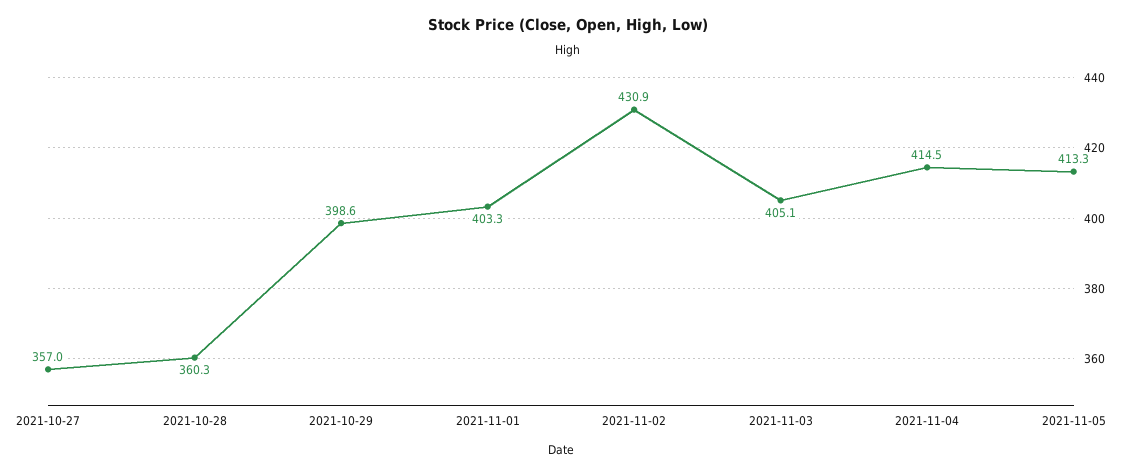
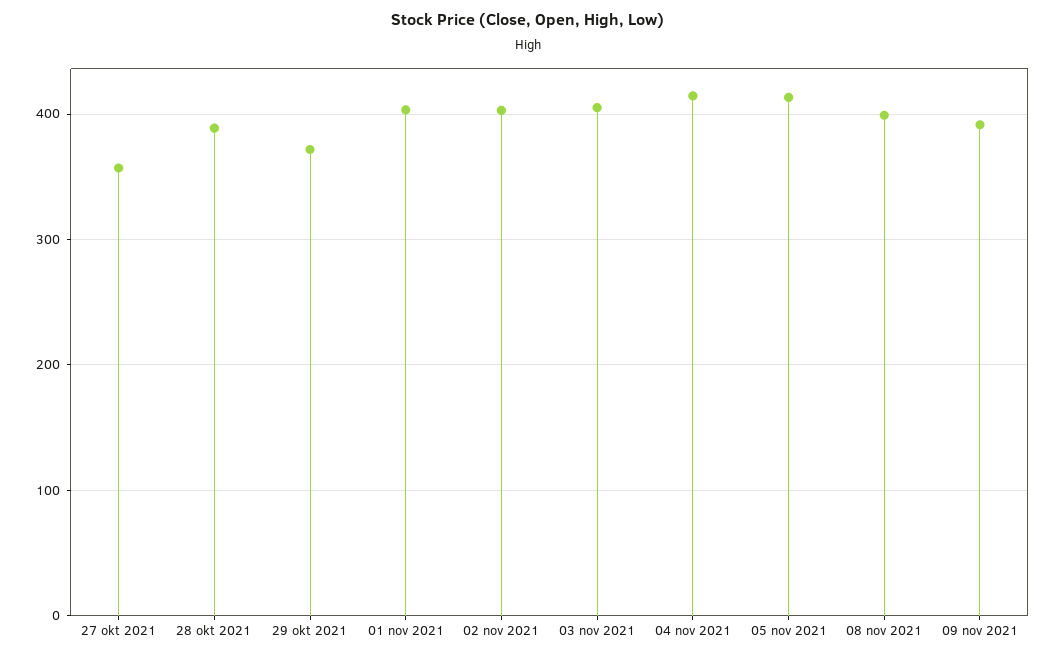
2021-10-28: 360.3 -> 390
2021-10-29: 398.6 -> 370
2021-11-02: 430.9 -> 400
08 nov 2021: none -> 400
09 nov 2021: none -> 390

